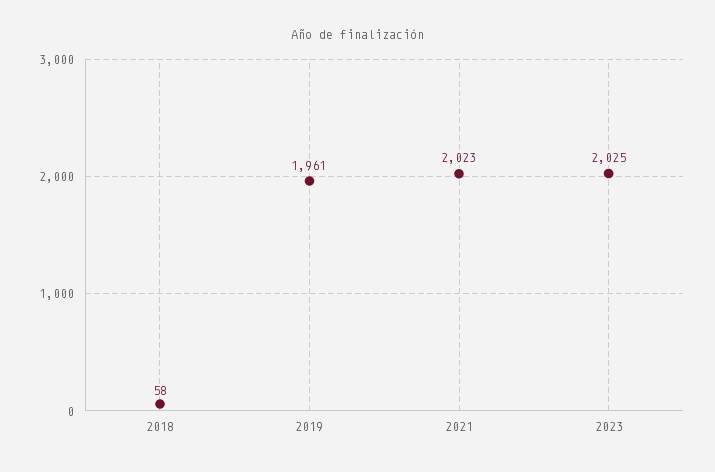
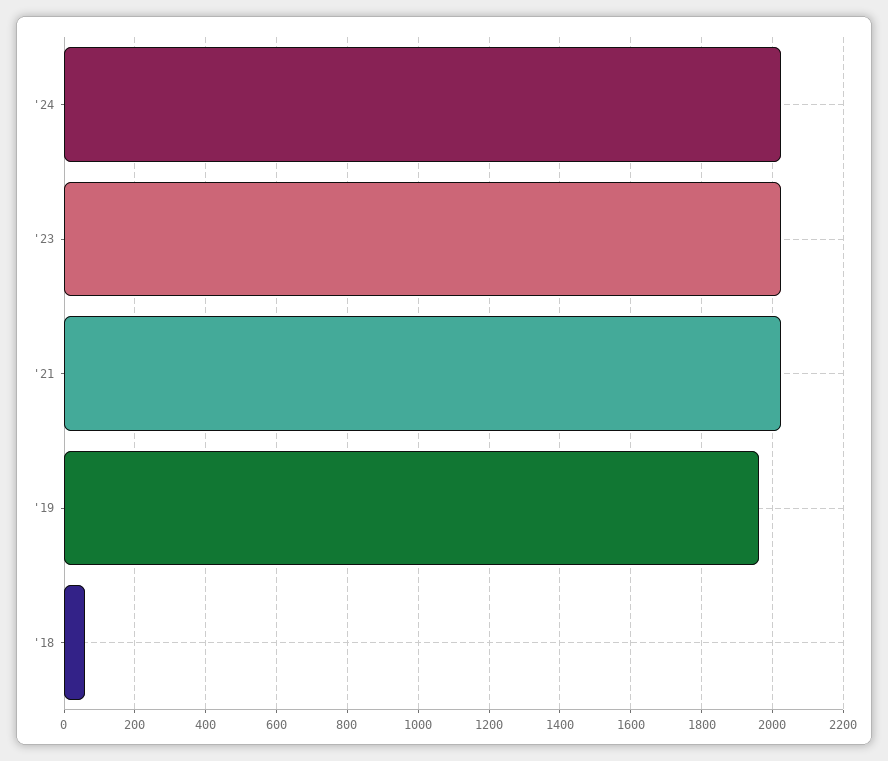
'24: none -> 2020

